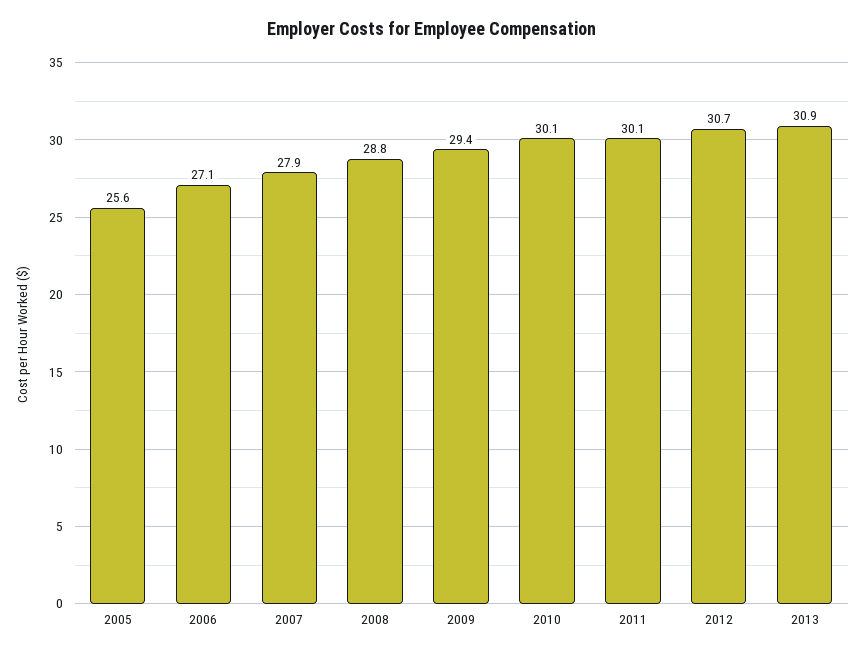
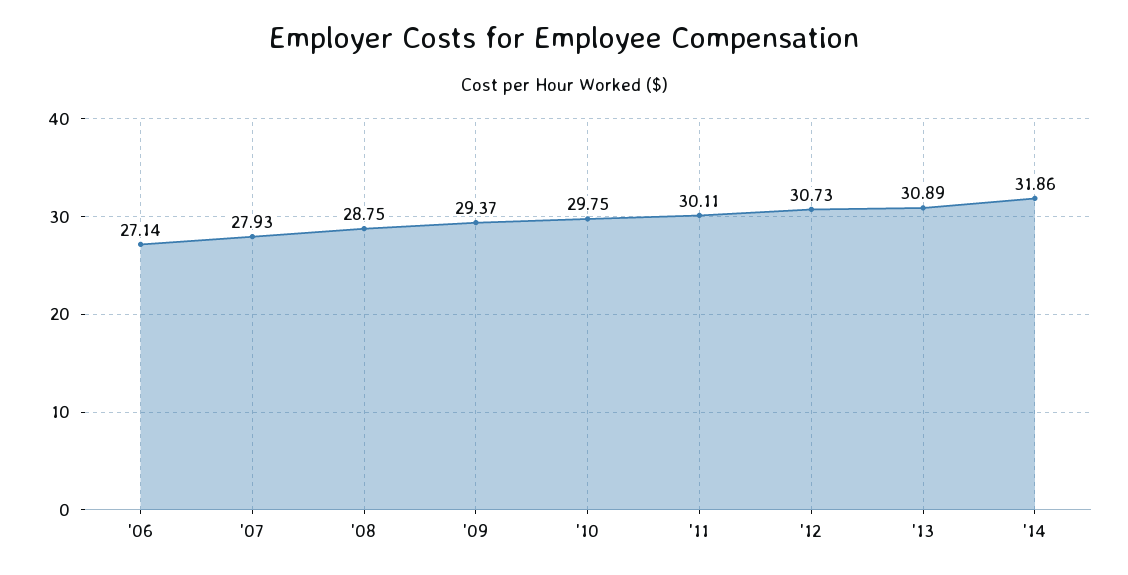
2005: 25.6 -> none
2010: 30.1 -> 29.75
'14: none -> 31.86

